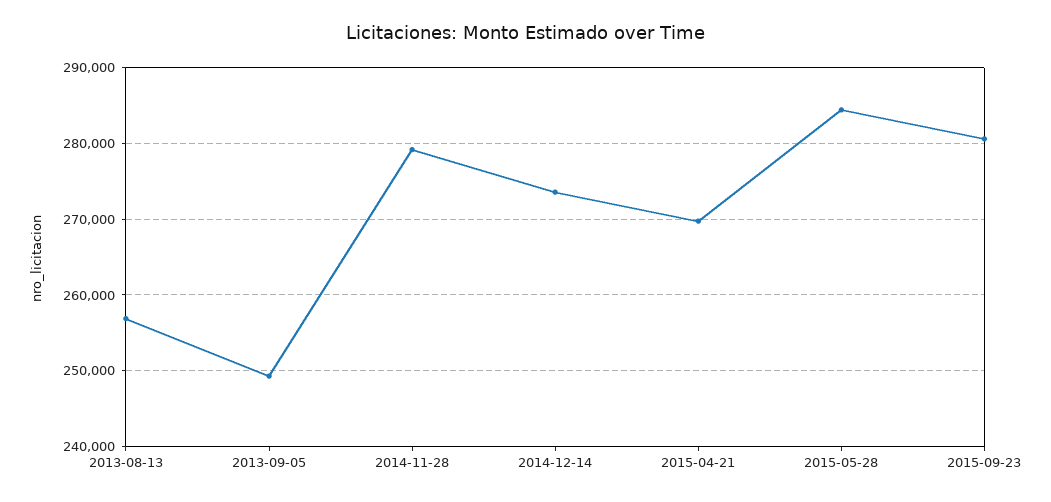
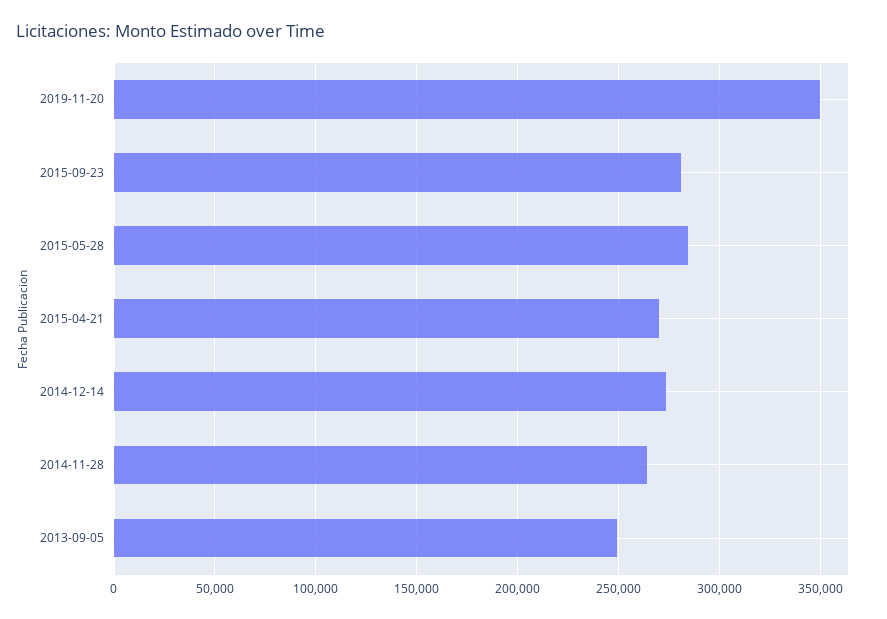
2013-08-13: 257000 -> none
2014-11-28: 279000 -> 265000
2019-11-20: none -> 350000

